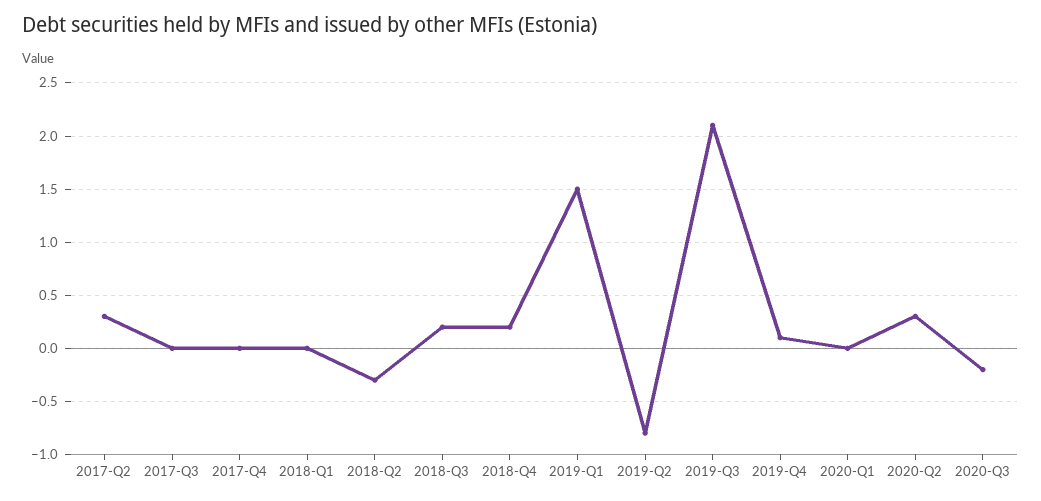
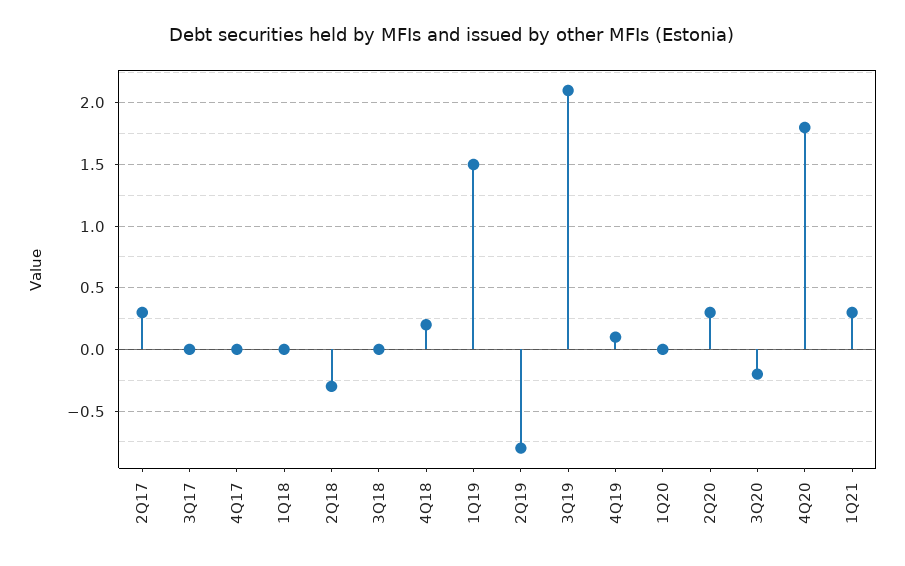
2018-Q3: 0.2 -> 0
4Q20: none -> 1.8
1Q21: none -> 0.3

